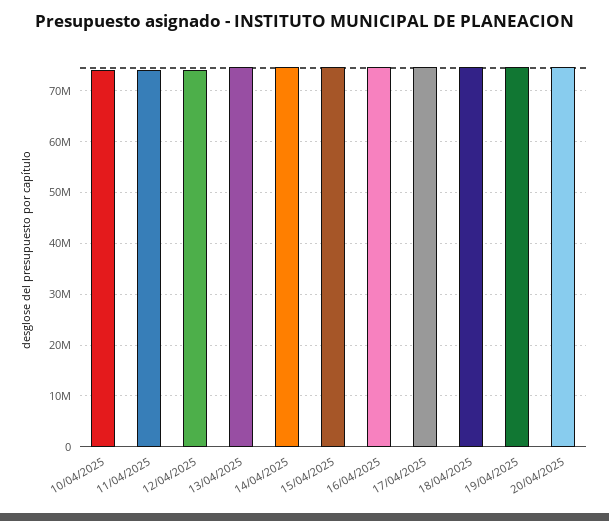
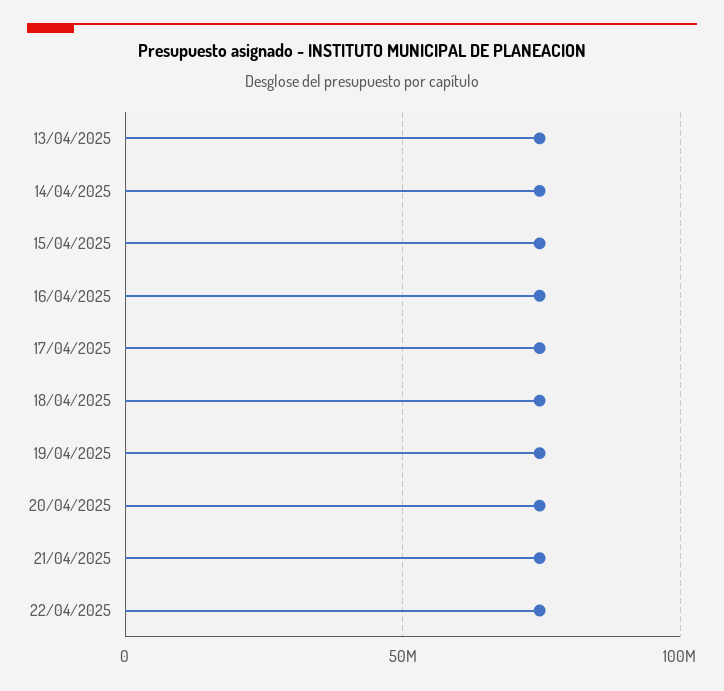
10/04/2025: 74000000 -> none
11/04/2025: 74000000 -> none
12/04/2025: 74000000 -> none
21/04/2025: none -> 75000000
22/04/2025: none -> 75000000

